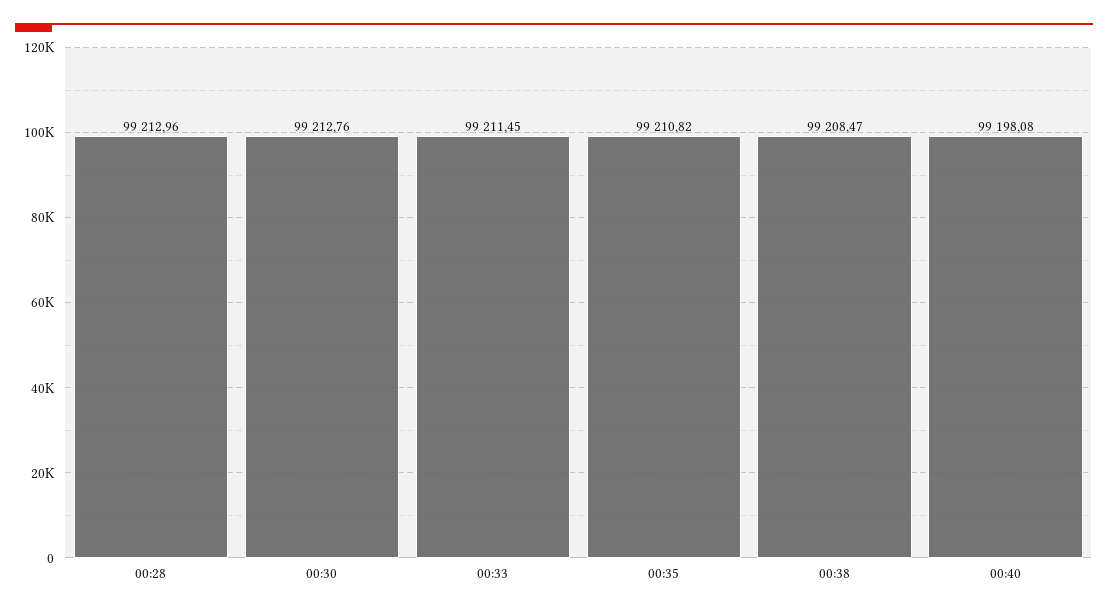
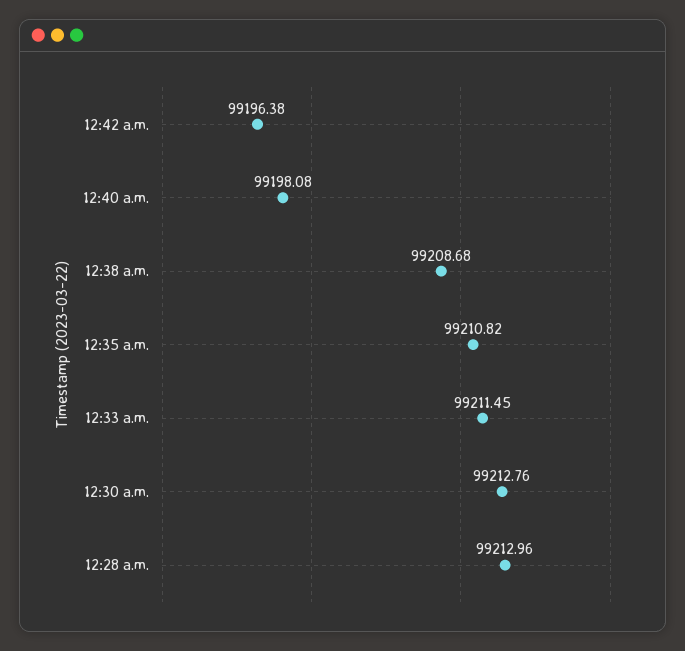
00:38: 99208.47 -> 99208.68
12:42 a.m.: none -> 99196.38

